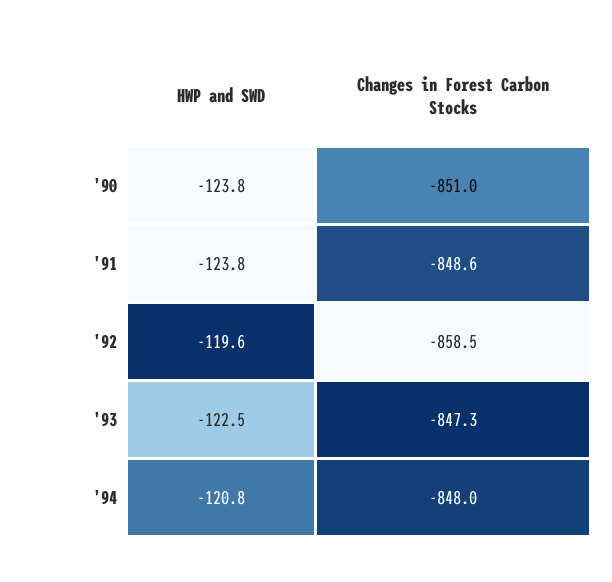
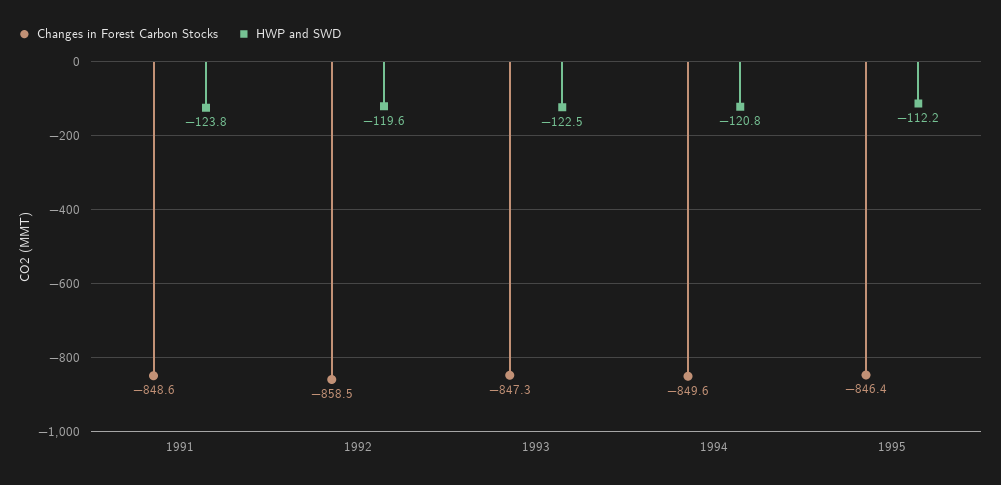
HWP and SWD, '90: -123.8 -> none
Changes in Forest Carbon Stocks, '90: -851 -> none
Changes in Forest Carbon Stocks, '94: -848 -> -849.6
Changes in Forest Carbon Stocks, 1995: none -> -846.4
HWP and SWD, 1995: none -> -112.2

